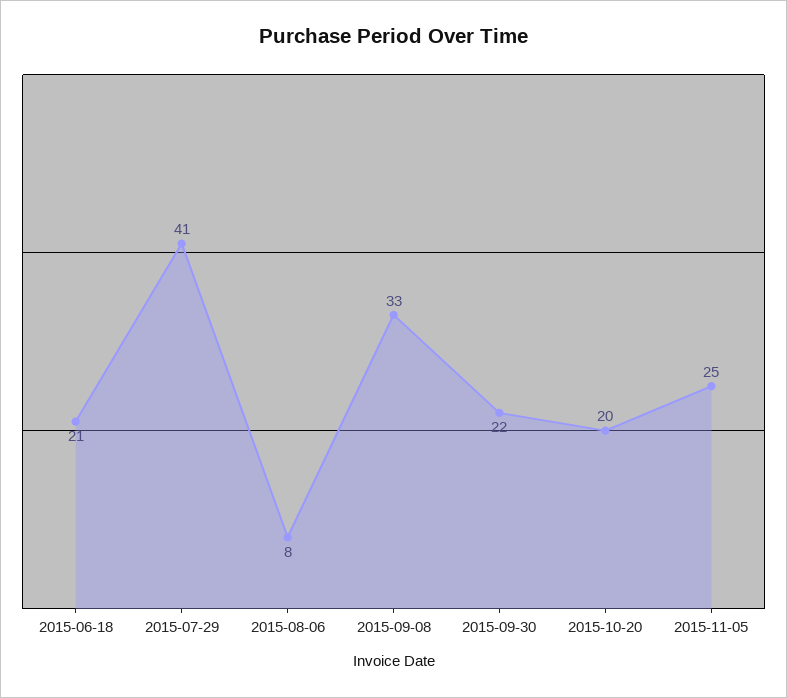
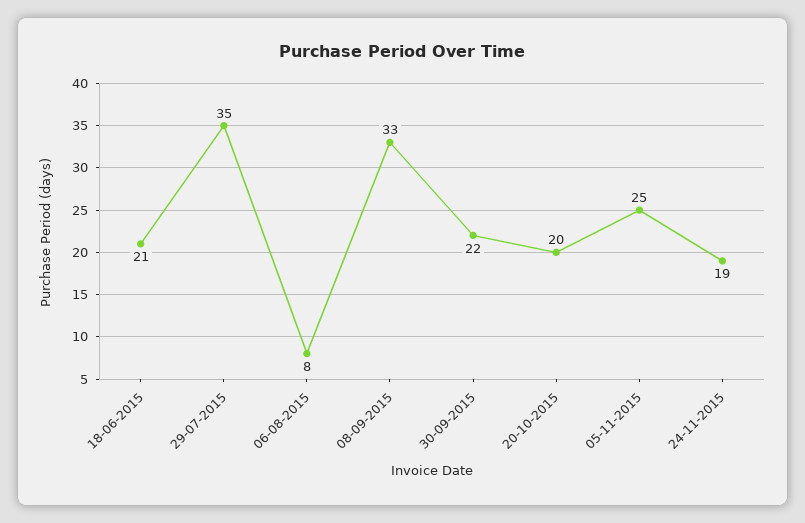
2015-07-29: 41 -> 35
24-11-2015: none -> 19

